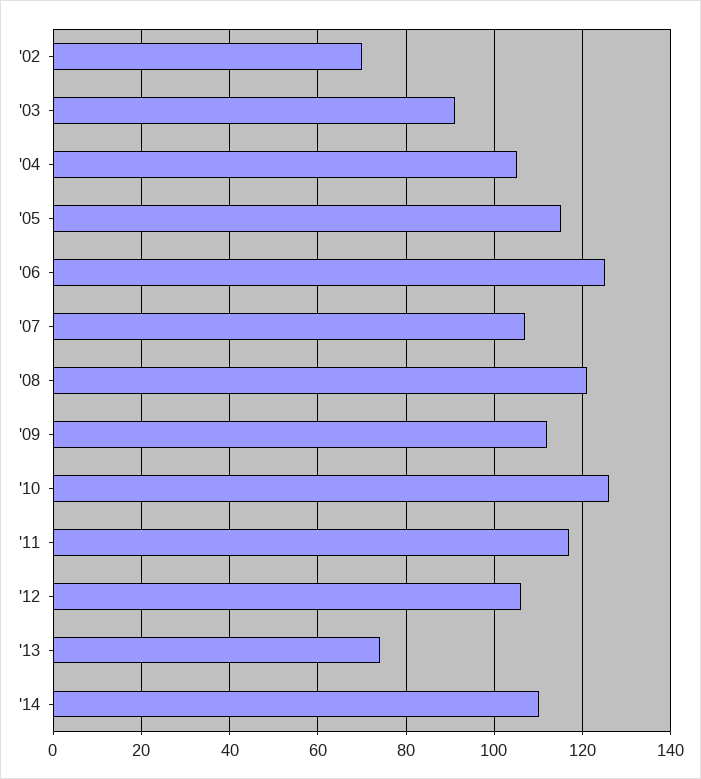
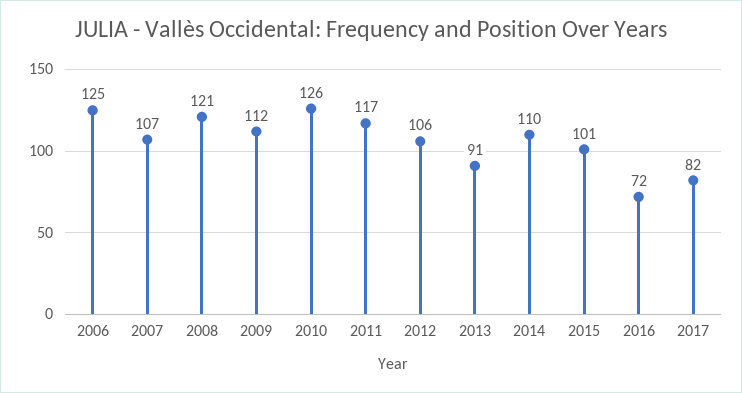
'02: 70 -> none
'03: 90 -> none
'04: 105 -> none
'05: 115 -> none
'13: 75 -> 91
2015: none -> 101
2016: none -> 72
2017: none -> 82

